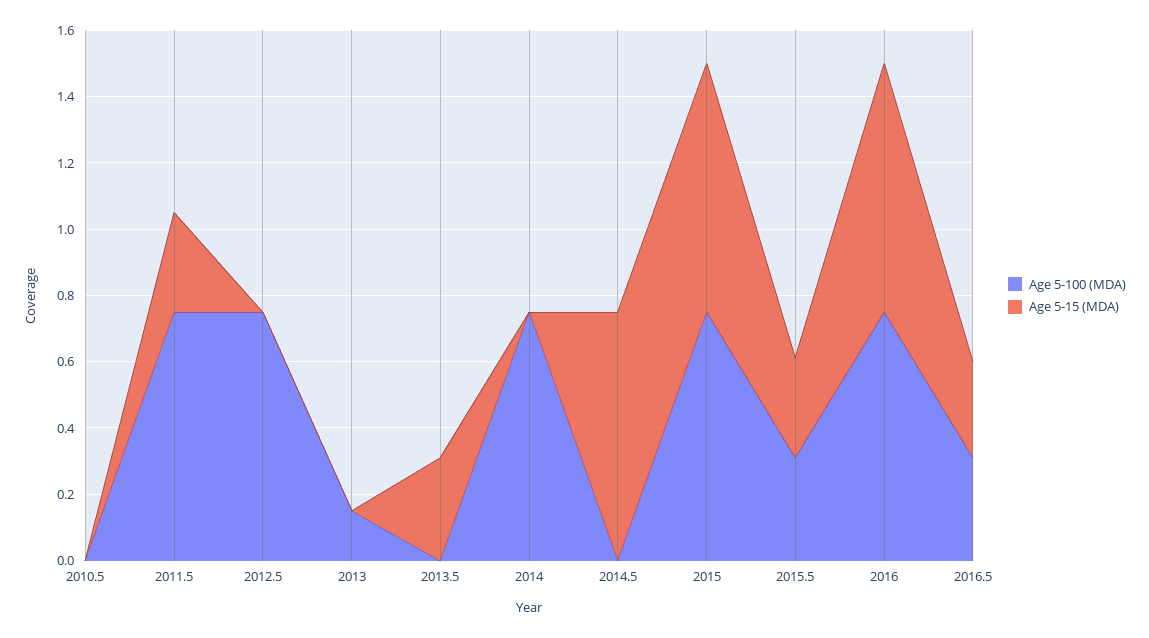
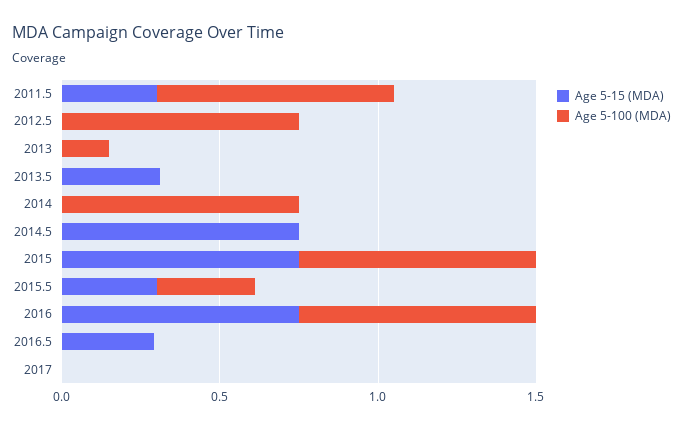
Age 5-100 (MDA), 2010.5: 0 -> none
Age 5-15 (MDA), 2010.5: 0 -> none
Age 5-100 (MDA), 2016.5: 0.3 -> 0
Age 5-15 (MDA), 2017: none -> 0
Age 5-100 (MDA), 2017: none -> 0

